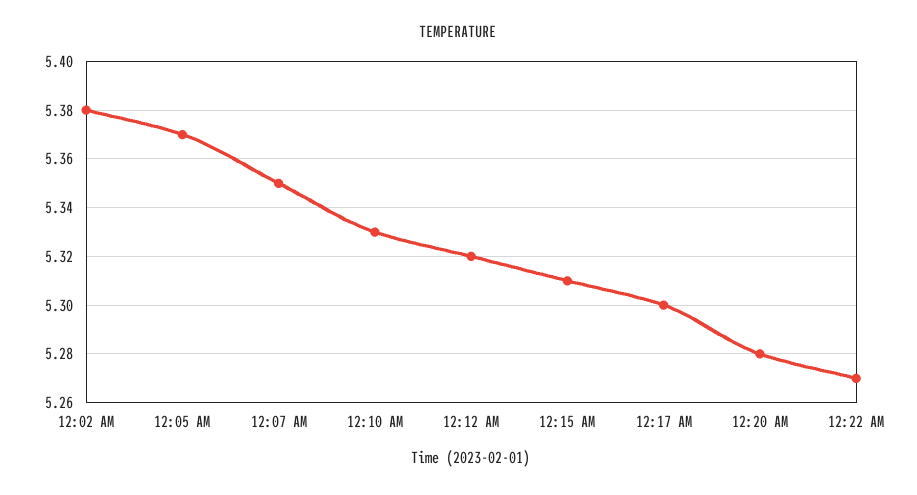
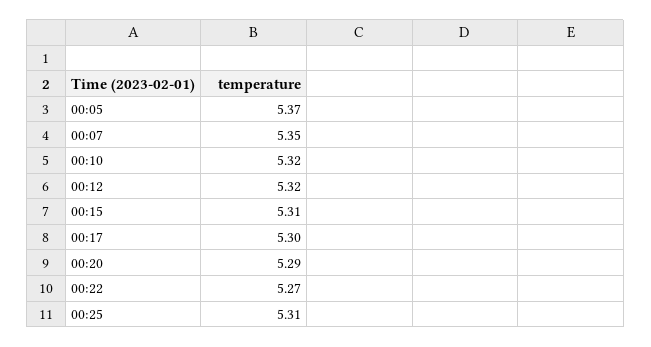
12:02 AM: 5.38 -> none
12:10 AM: 5.33 -> 5.32
12:20 AM: 5.28 -> 5.29
00:25: none -> 5.31

